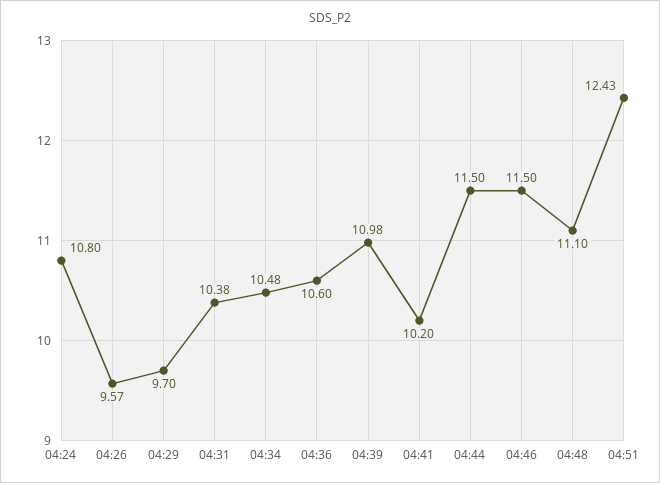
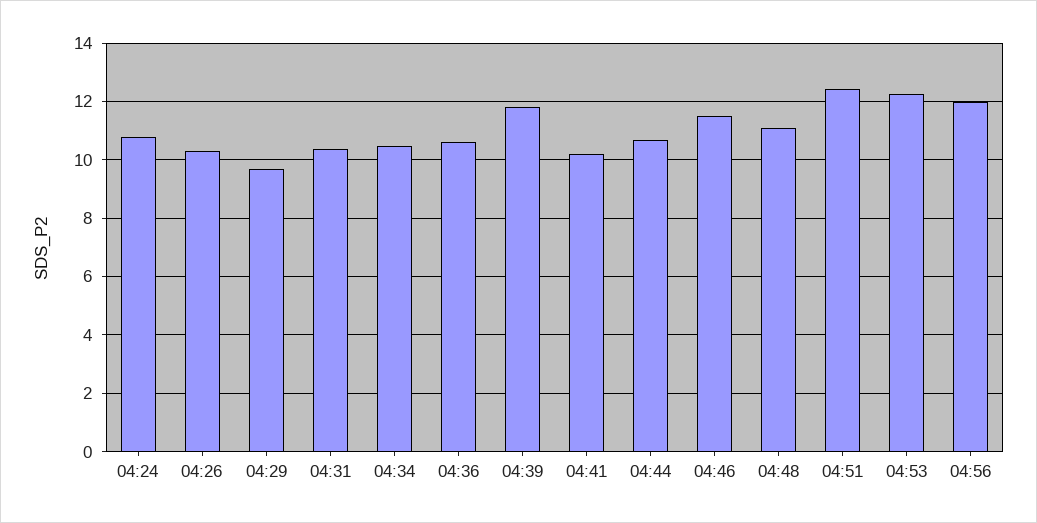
04:26: 9.57 -> 10.25
04:39: 10.98 -> 11.75
04:44: 11.5 -> 10.75
04:53: none -> 12.25
04:56: none -> 12

